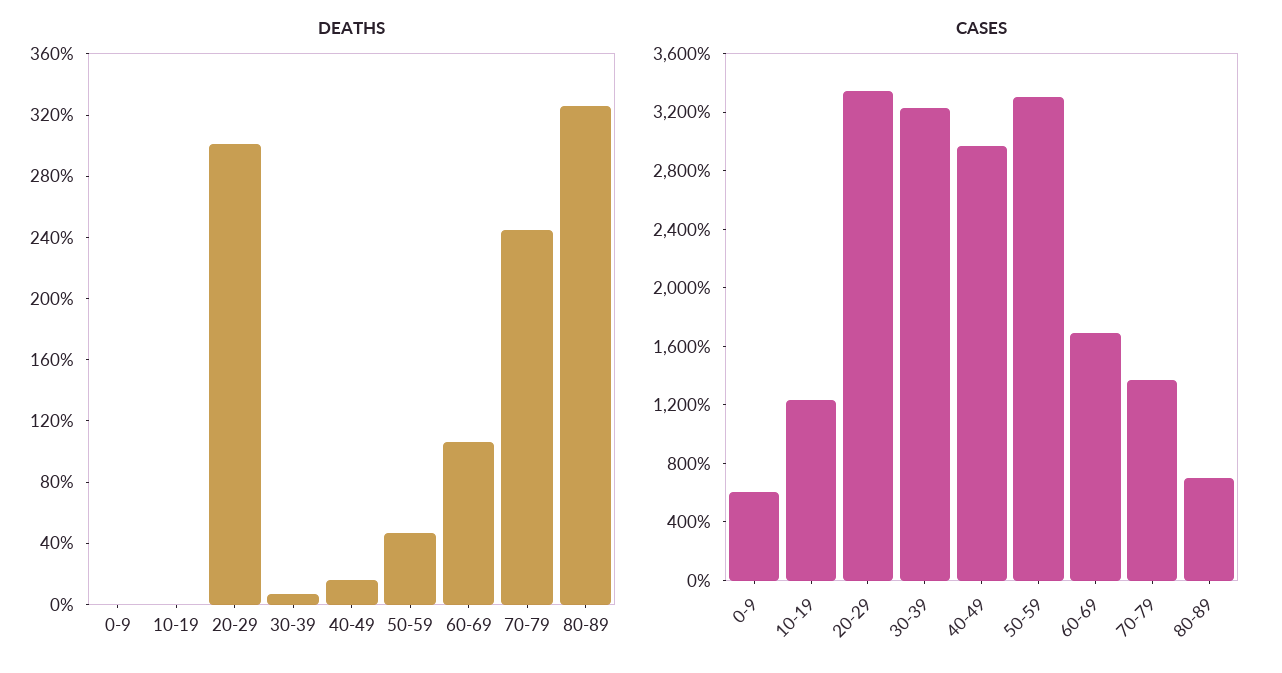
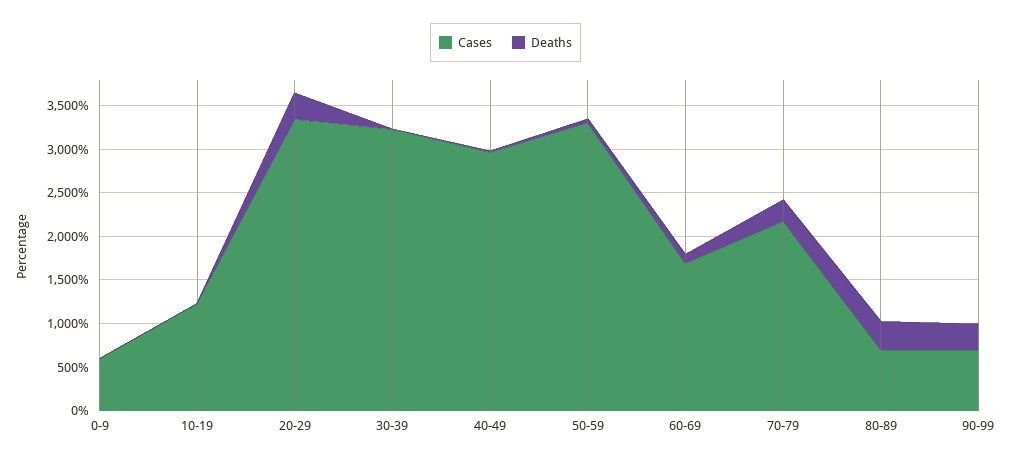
CASES, 70-79: 1400 -> 2200
CASES, 90-99: none -> 700
DEATHS, 90-99: none -> 300

